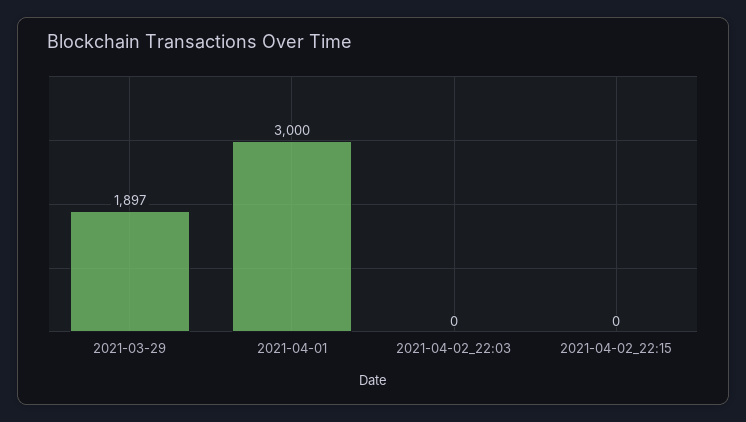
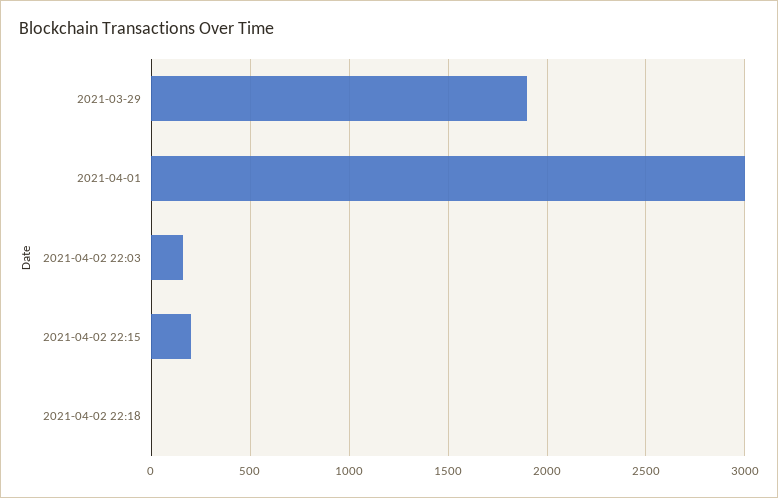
2021-04-02_22:03: 0 -> 150
2021-04-02_22:15: 0 -> 200
2021-04-02 22:18: none -> 0

